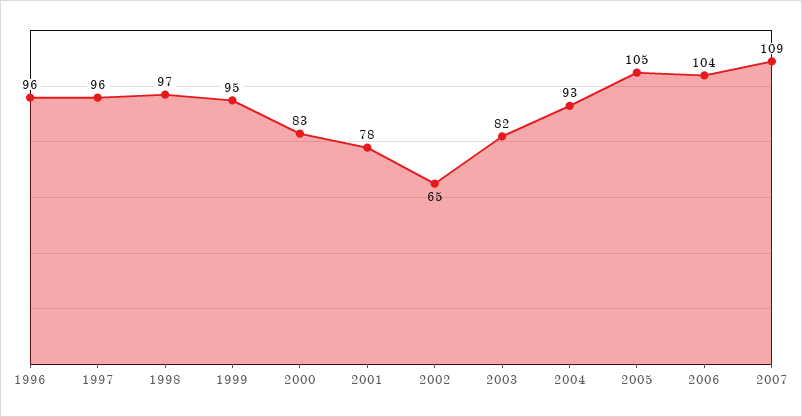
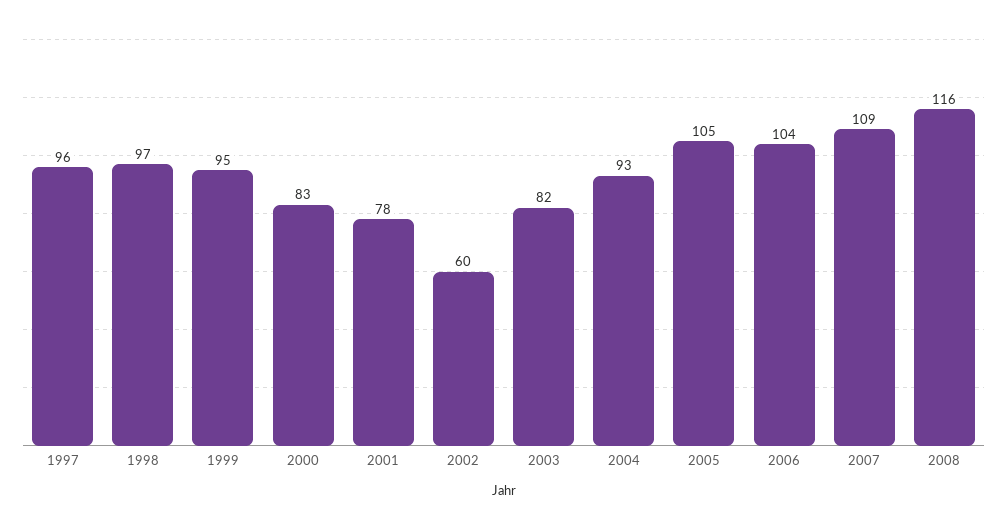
1996: 96 -> none
2002: 65 -> 60
2008: none -> 116

